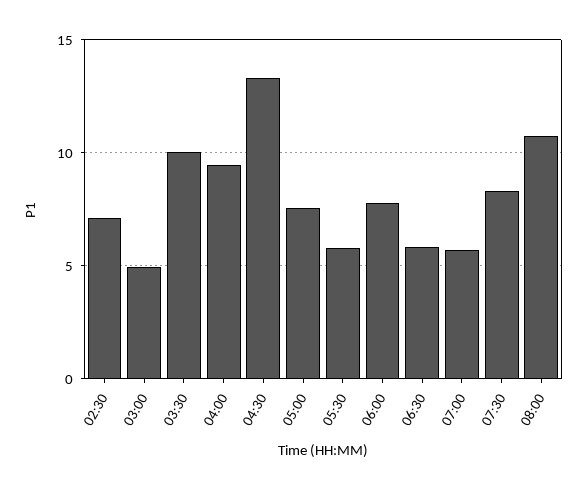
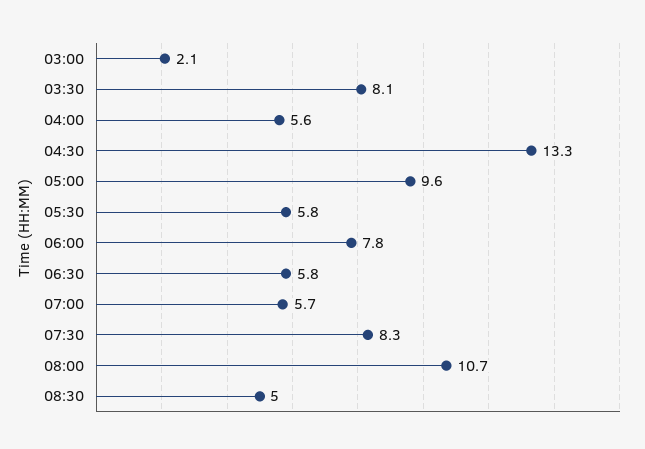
02:30: 7 -> none
03:00: 5 -> 2.1
03:30: 10 -> 8.1
04:00: 9.5 -> 5.6
05:00: 7.5 -> 9.6
08:30: none -> 5

